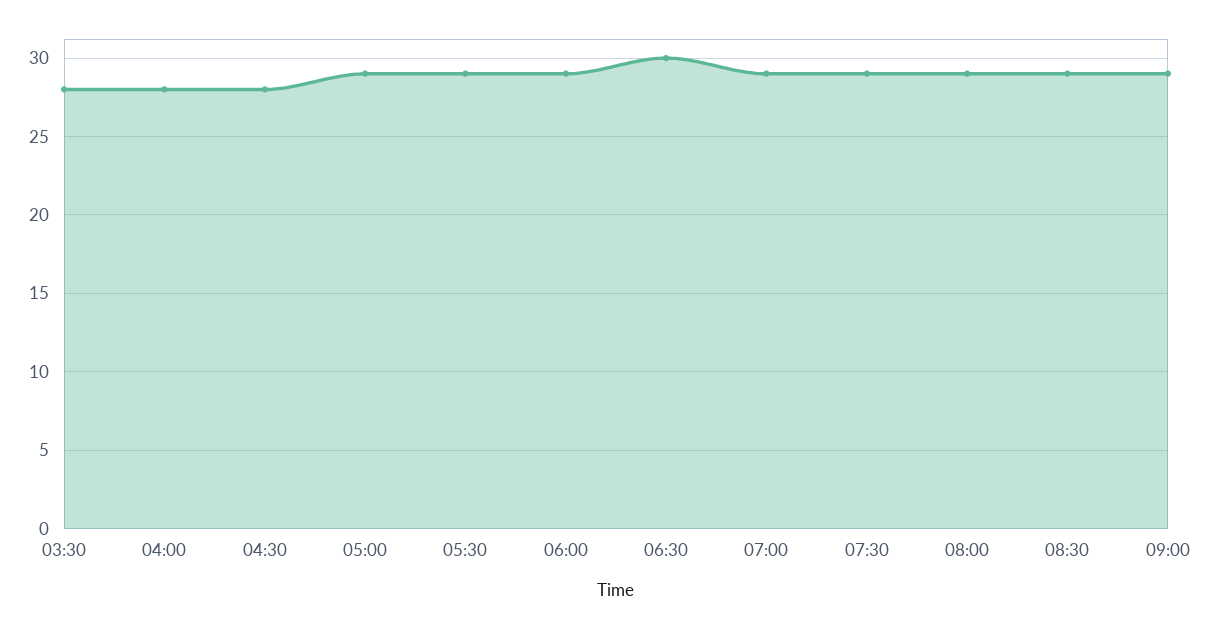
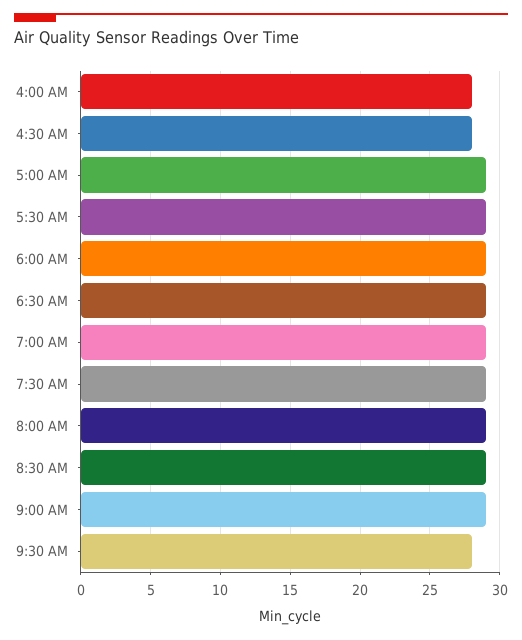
03:30: 28 -> none
06:30: 30 -> 29
9:30 AM: none -> 28

